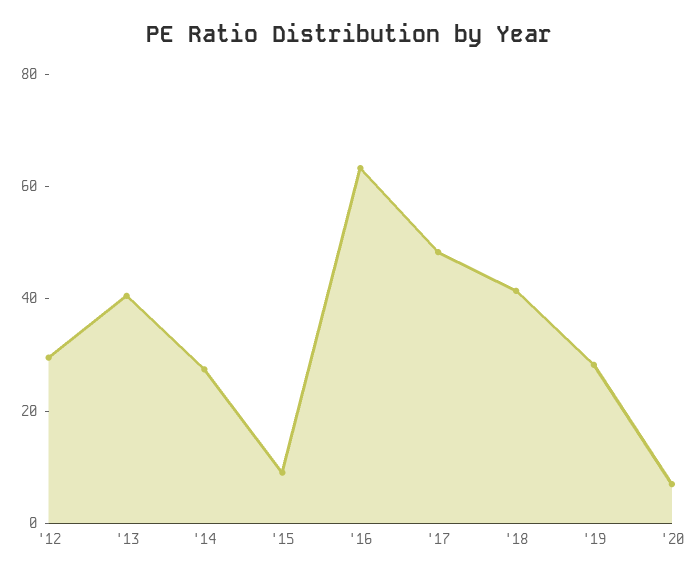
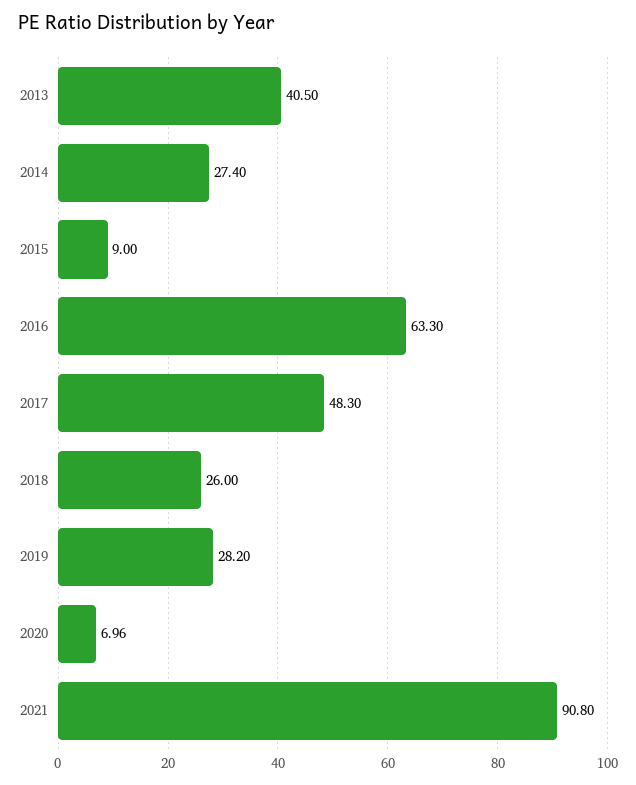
'12: 30 -> none
'18: 40 -> 26
2021: none -> 90.8

